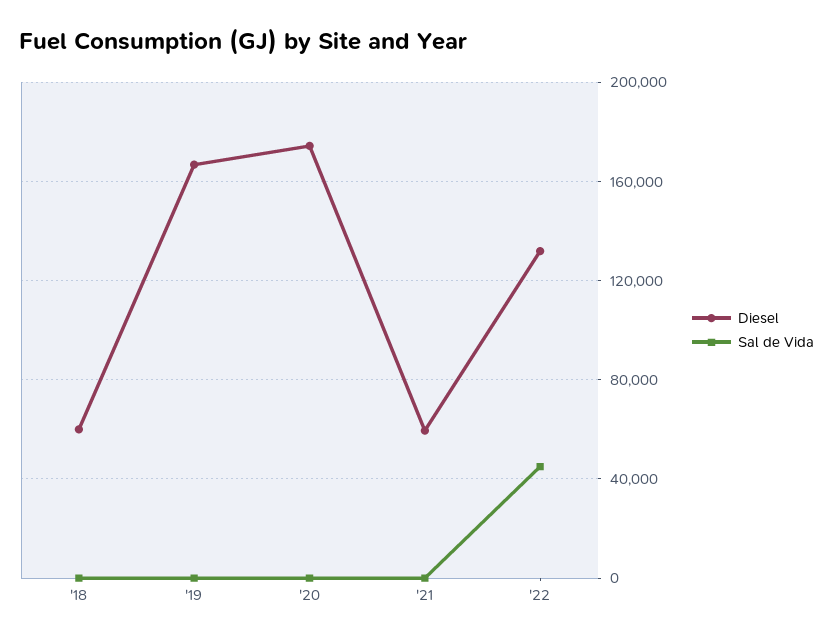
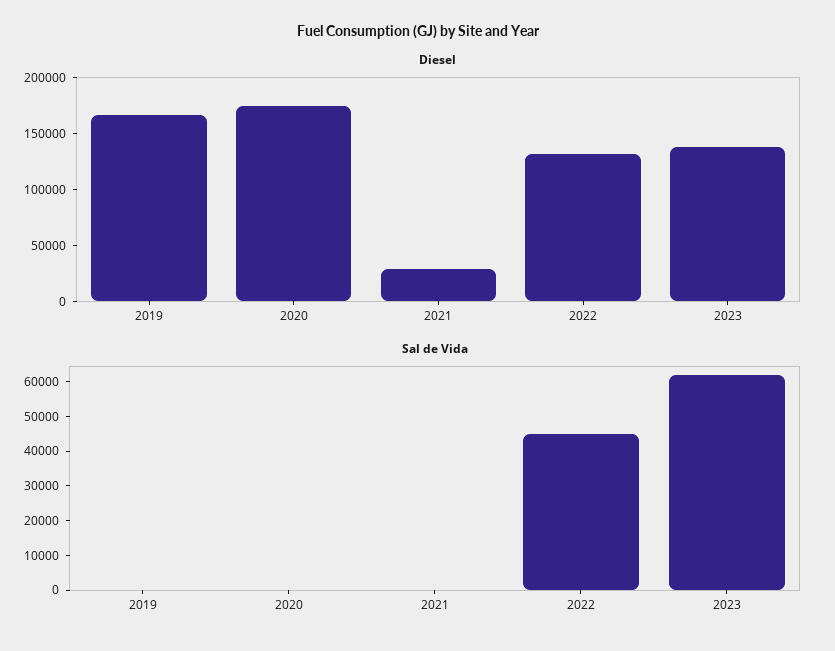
Diesel, '18: 60000 -> none
Sal de Vida, '18: 0 -> none
Diesel, '21: 60000 -> 30000
Diesel, 2023: none -> 140000
Sal de Vida, 2023: none -> 62500

